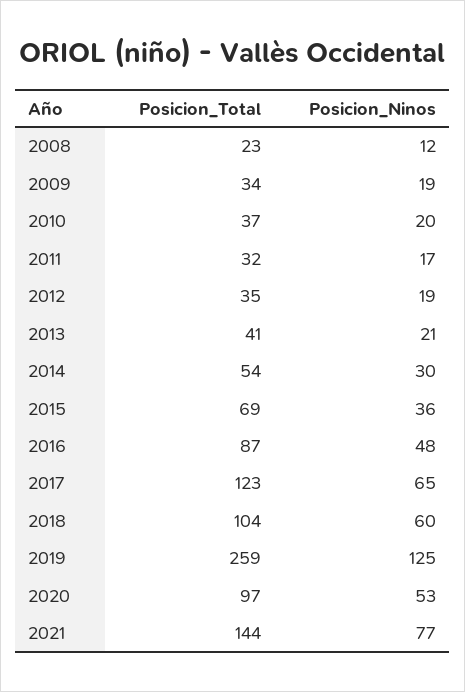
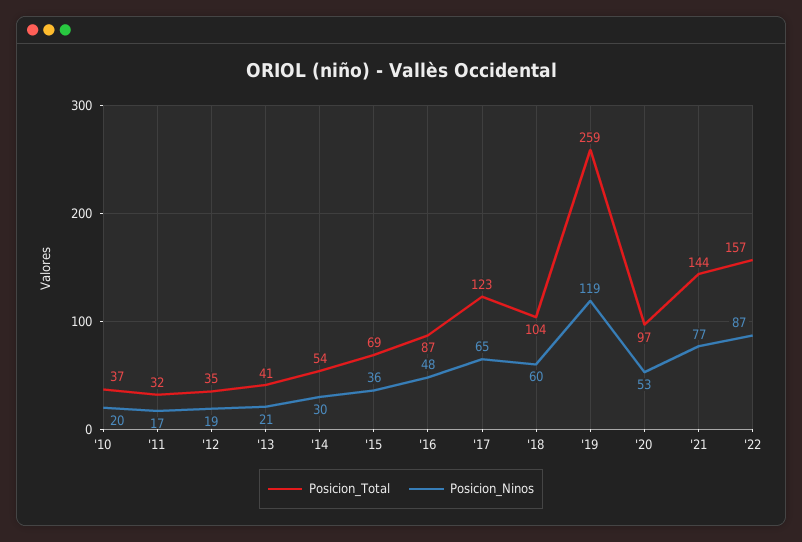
Posicion_Total, 2008: 23 -> none
Posicion_Ninos, 2008: 12 -> none
Posicion_Total, 2009: 34 -> none
Posicion_Ninos, 2009: 19 -> none
Posicion_Ninos, 2019: 125 -> 119
Posicion_Total, '22: none -> 157
Posicion_Ninos, '22: none -> 87

